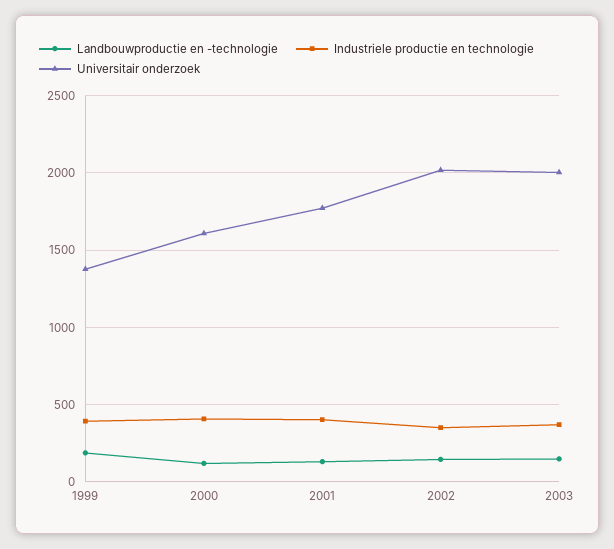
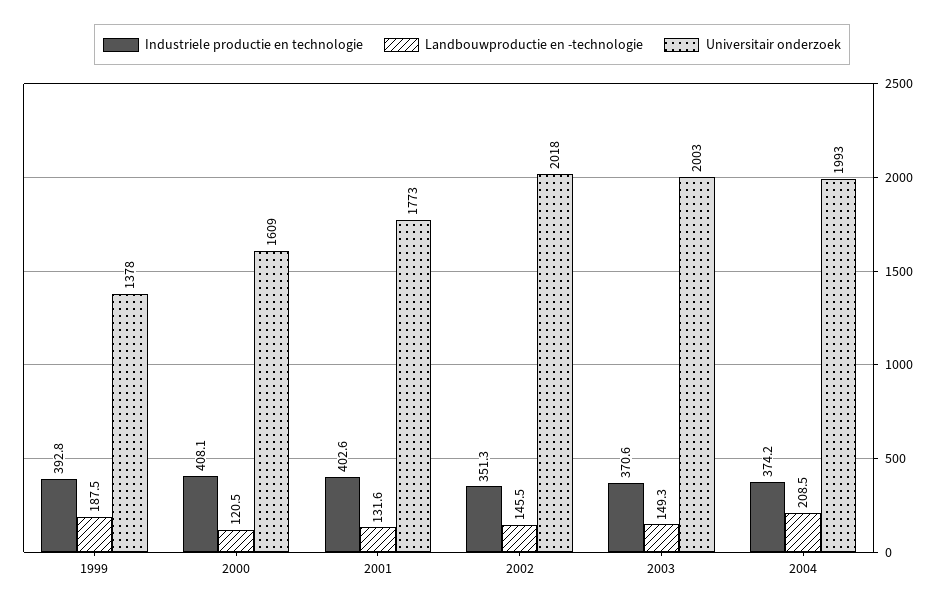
Industriele productie en technologie, 2004: none -> 374.2
Landbouwproductie en -technologie, 2004: none -> 208.5
Universitair onderzoek, 2004: none -> 1993

